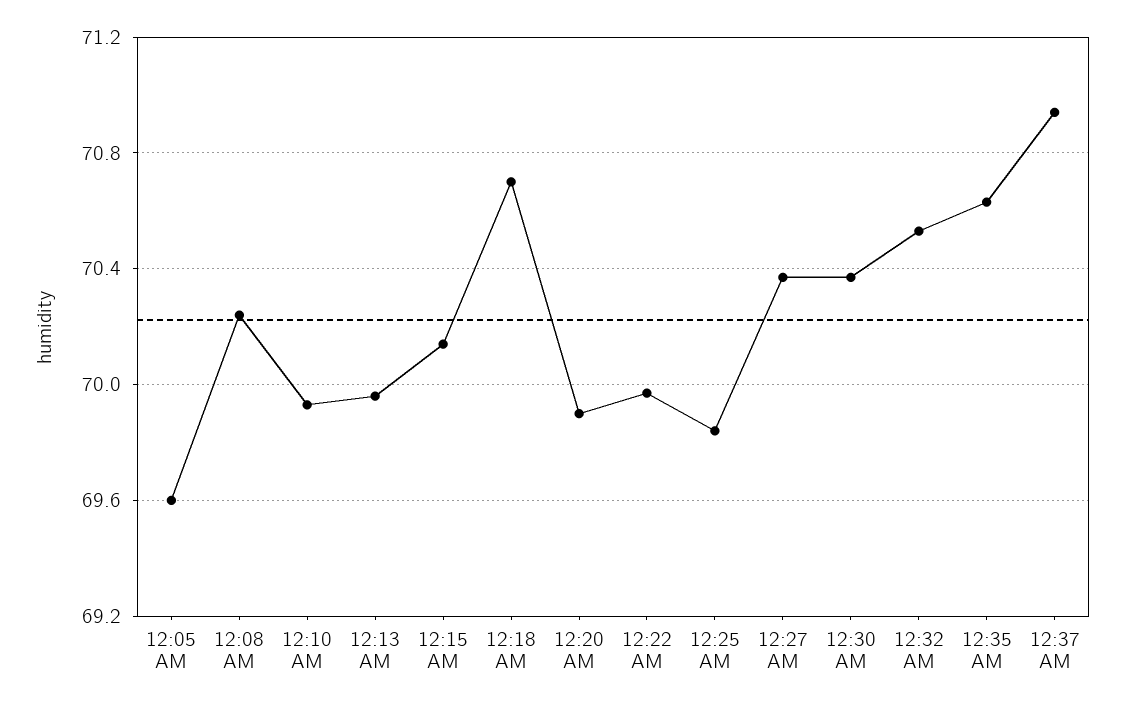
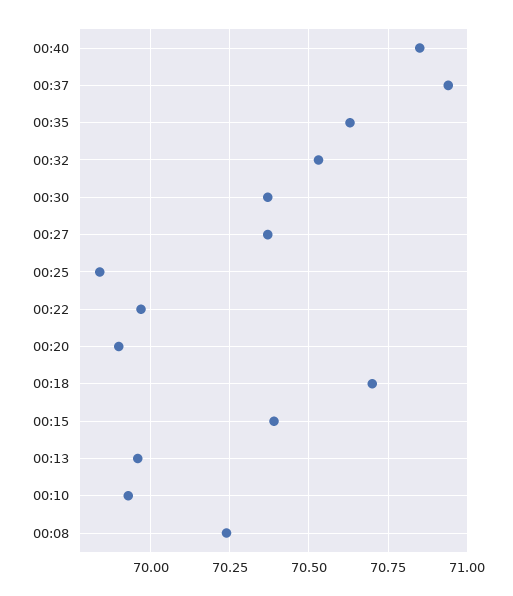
12:05 AM: 69.6 -> none
12:15 AM: 70.15 -> 70.4
00:40: none -> 70.85

